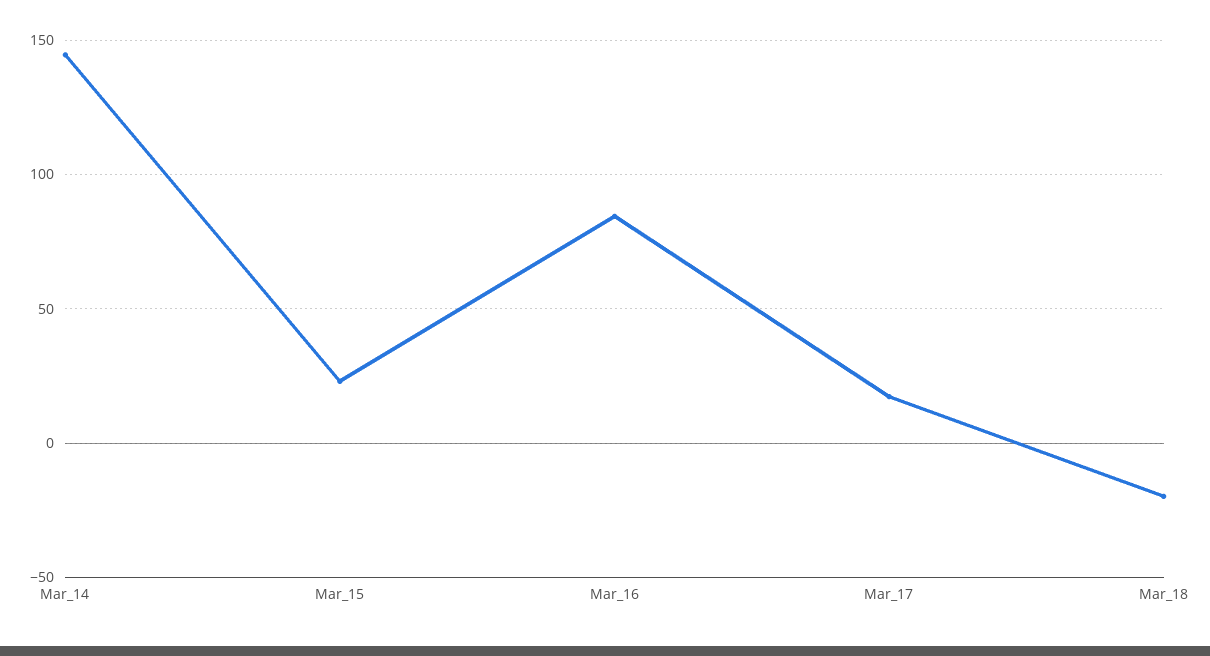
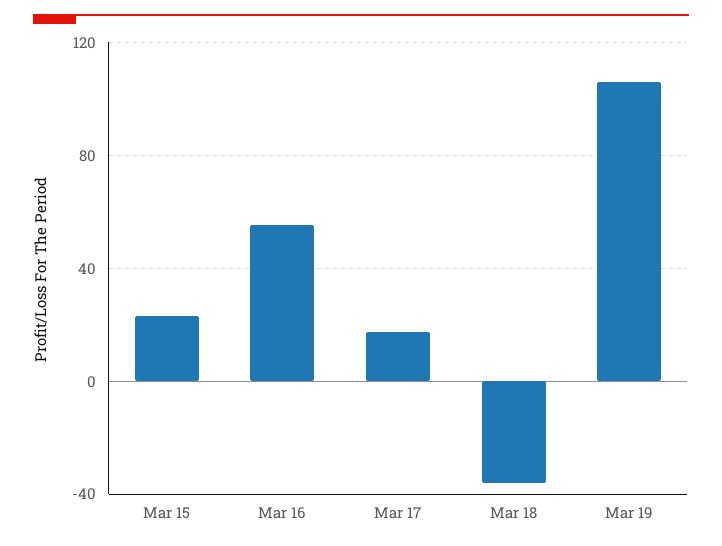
Mar_14: 145 -> none
Mar_16: 85 -> 55
Mar_18: -20 -> -35
Mar 19: none -> 105

